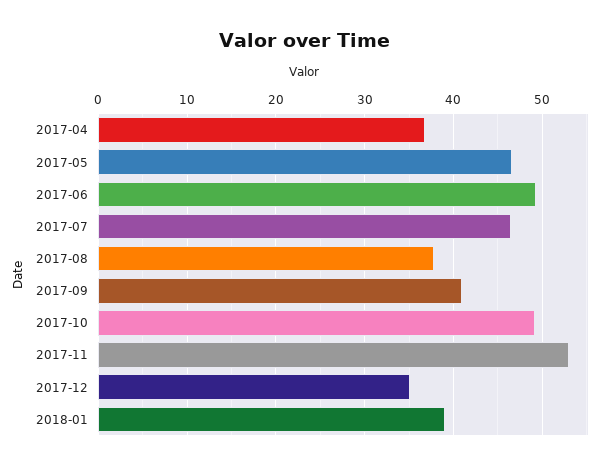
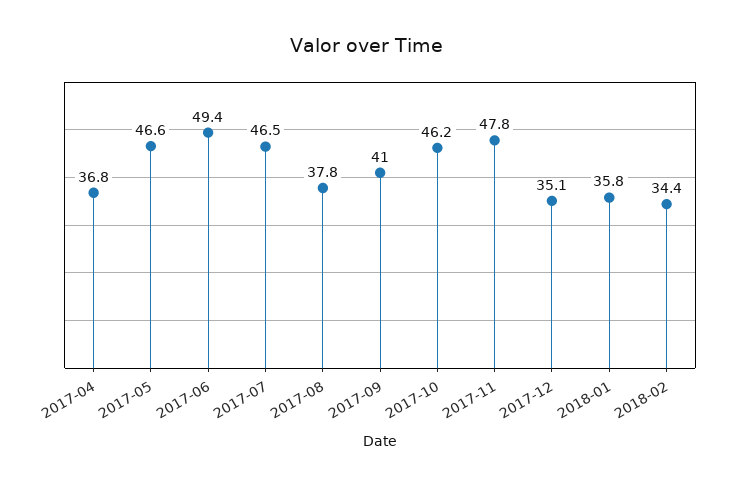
2017-10: 49 -> 46.2
2017-11: 53 -> 47.8
2018-01: 39 -> 35.8
2018-02: none -> 34.4

